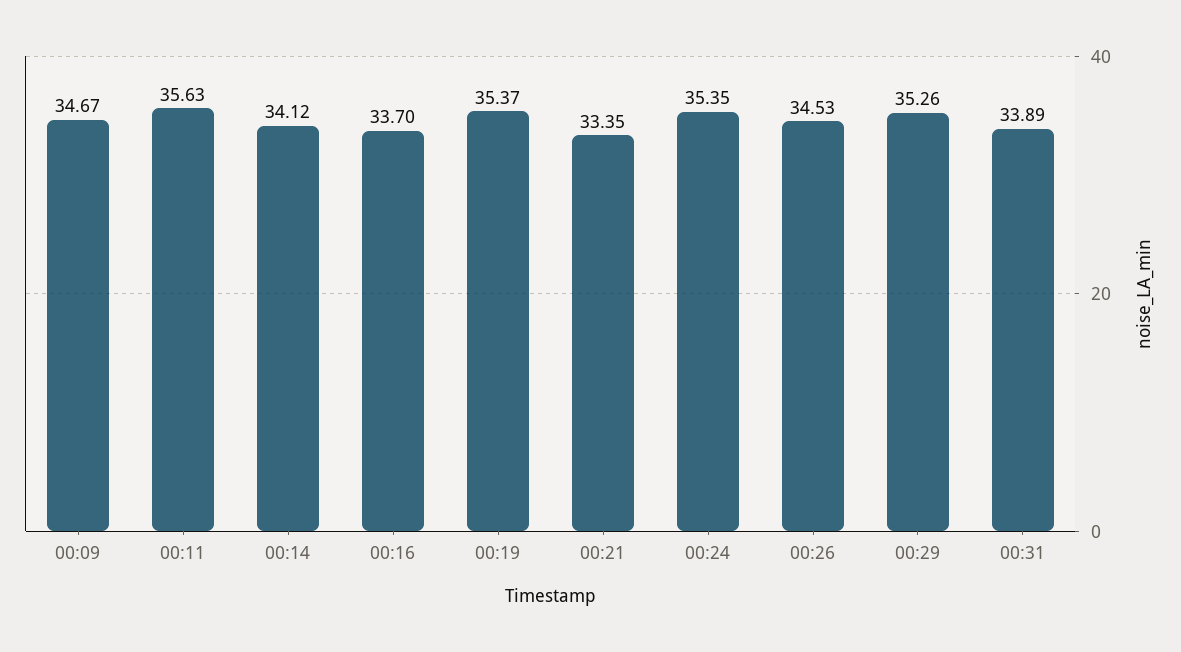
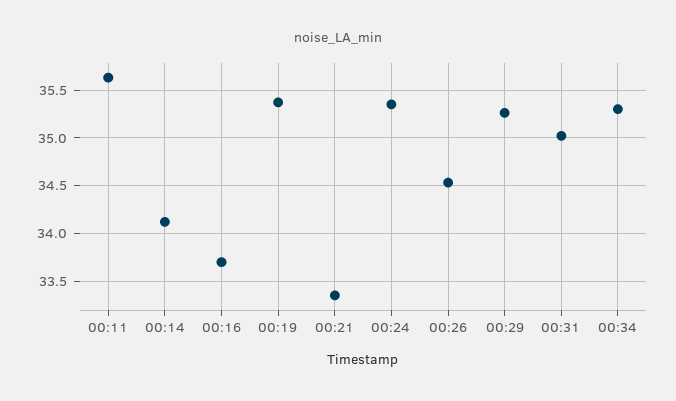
00:09: 34.67 -> none
00:31: 33.89 -> 35
00:34: none -> 35.3

